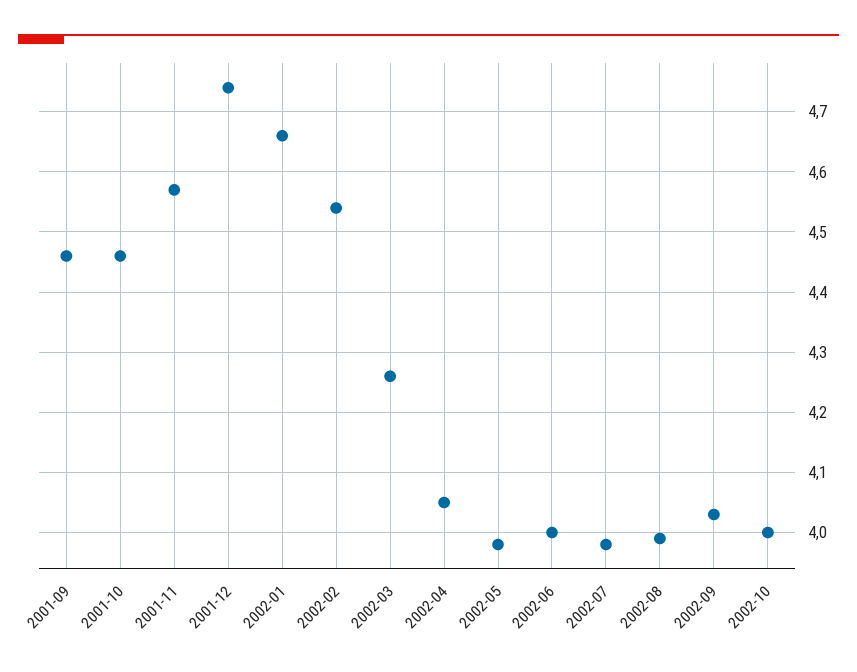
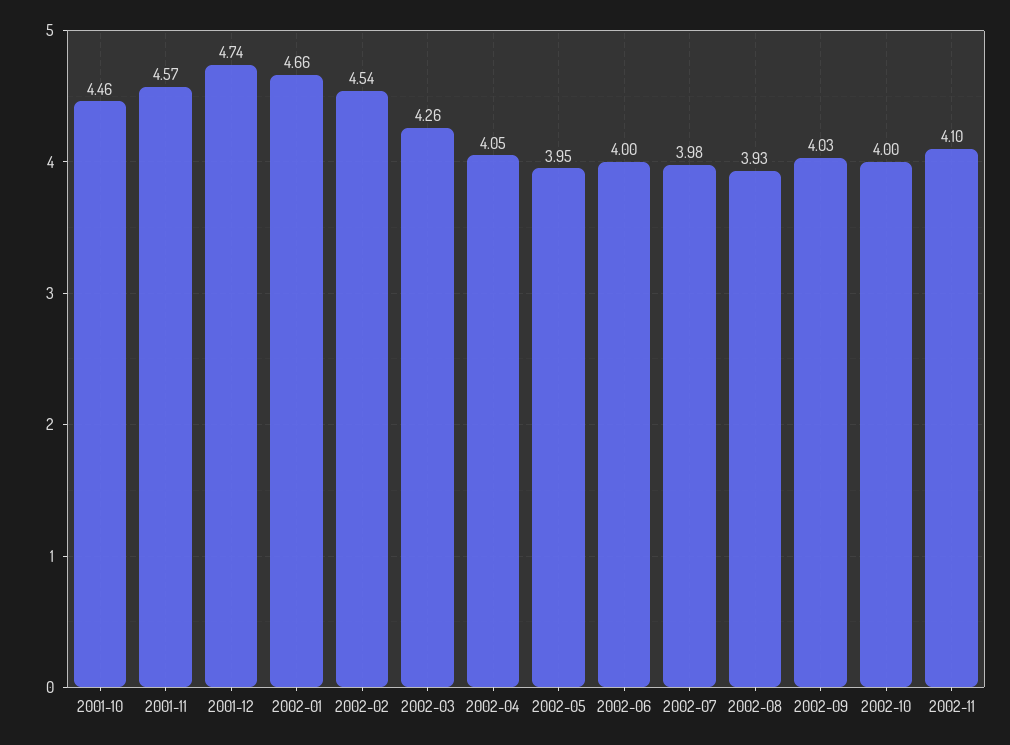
2001-09: 4.46 -> none
2002-05: 3.98 -> 3.95
2002-08: 3.99 -> 3.93
2002-11: none -> 4.1

